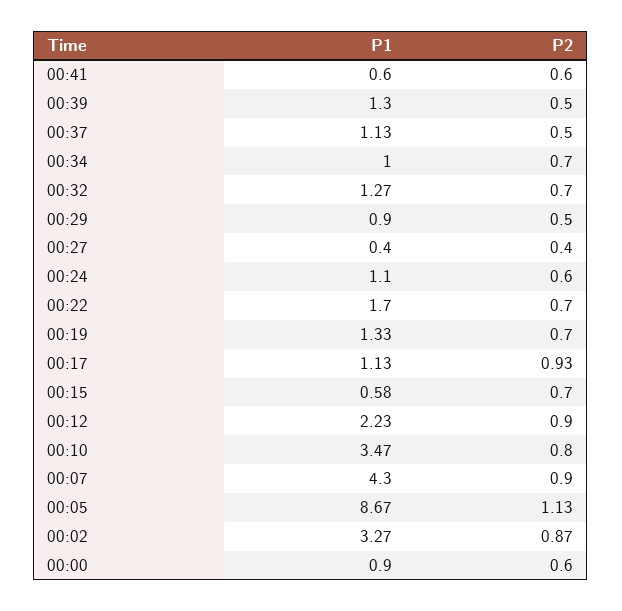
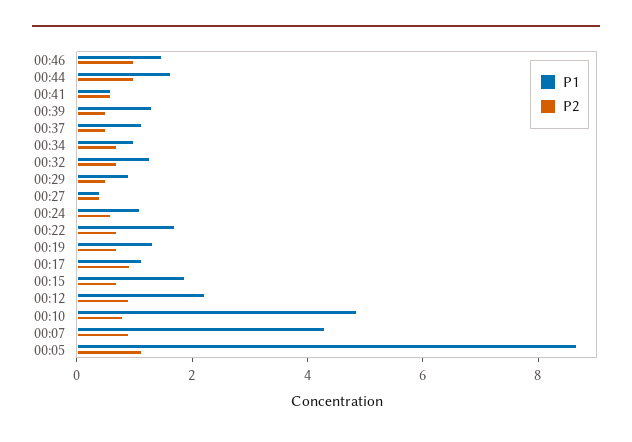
P1, 00:15: 0.58 -> 2
P1, 00:10: 3.47 -> 5
P1, 00:02: 3.27 -> none
P2, 00:02: 0.87 -> none
P1, 00:00: 0.9 -> none
P2, 00:00: 0.6 -> none
P1, 00:46: none -> 1.5
P2, 00:46: none -> 1
P1, 00:44: none -> 1.5
P2, 00:44: none -> 1

